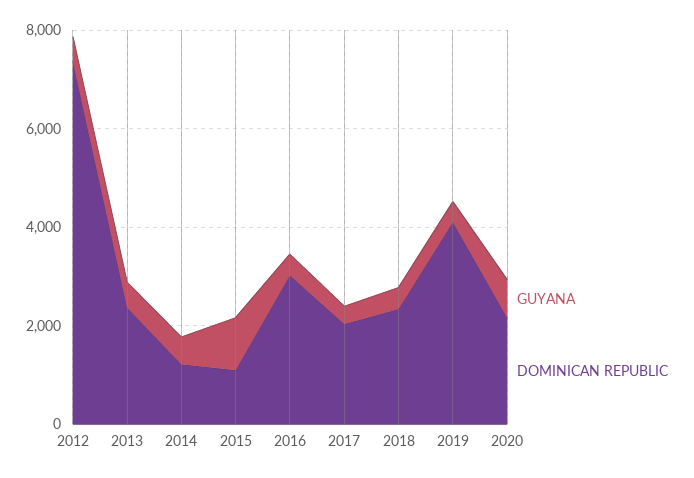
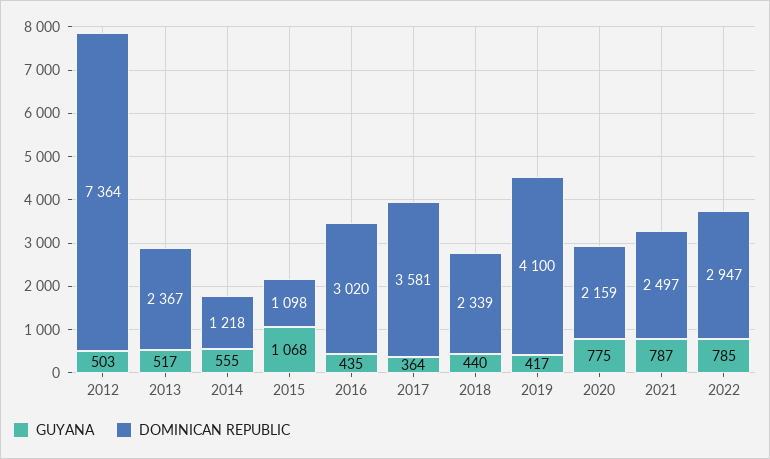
DOMINICAN REPUBLIC, 2017: 2000 -> 3581
GUYANA, 2021: none -> 787
DOMINICAN REPUBLIC, 2021: none -> 2497
GUYANA, 2022: none -> 785
DOMINICAN REPUBLIC, 2022: none -> 2947

